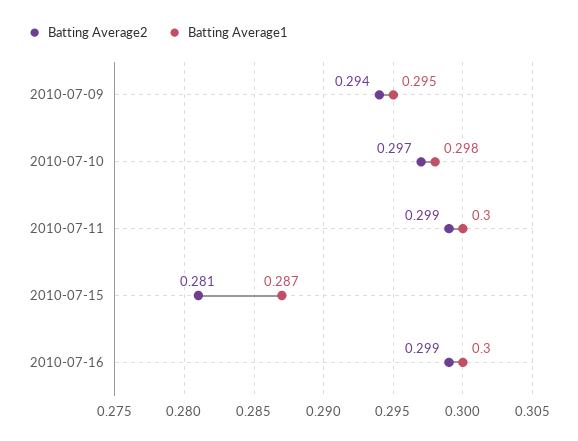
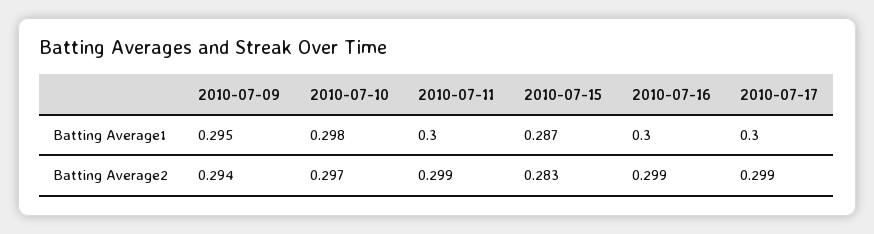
Batting Average2, 2010-07-15: 0.281 -> 0.283
Batting Average1, 2010-07-17: none -> 0.3
Batting Average2, 2010-07-17: none -> 0.299

